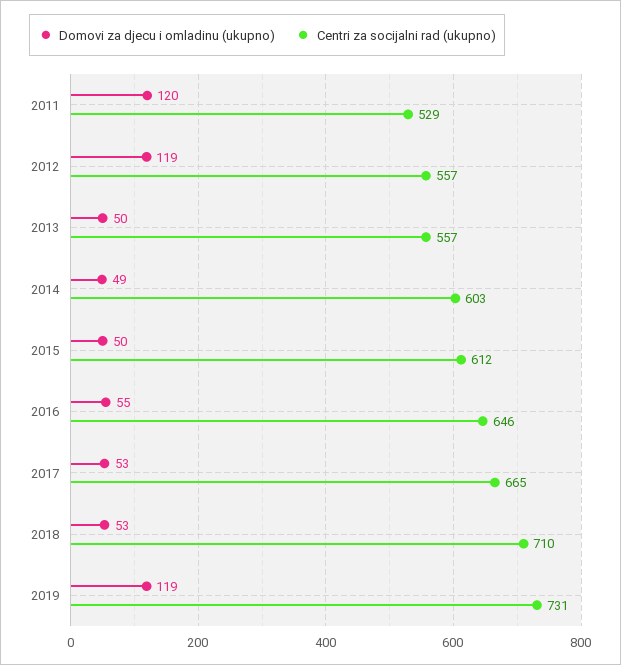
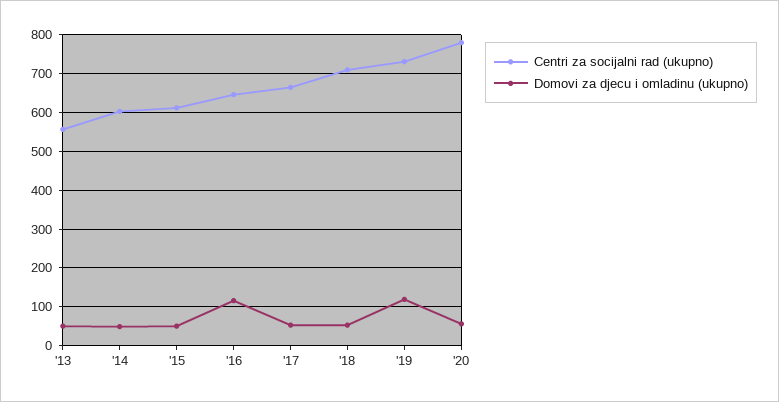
Domovi za djecu i omladinu (ukupno), 2011: 120 -> none
Centri za socijalni rad (ukupno), 2011: 529 -> none
Domovi za djecu i omladinu (ukupno), 2012: 119 -> none
Centri za socijalni rad (ukupno), 2012: 557 -> none
Domovi za djecu i omladinu (ukupno), 2016: 55 -> 120
Centri za socijalni rad (ukupno), '20: none -> 780
Domovi za djecu i omladinu (ukupno), '20: none -> 60

